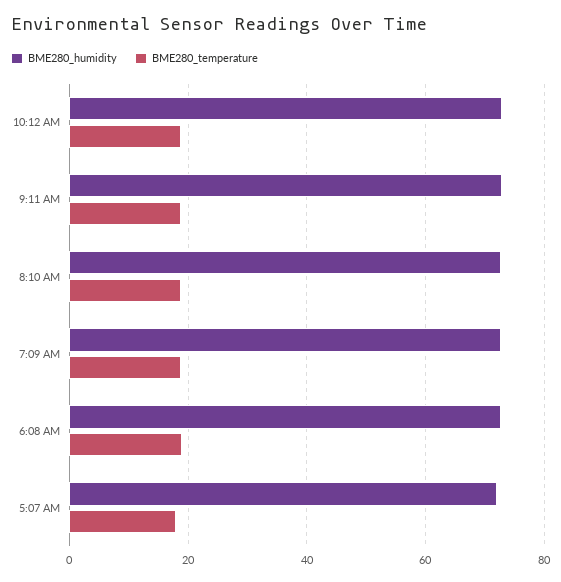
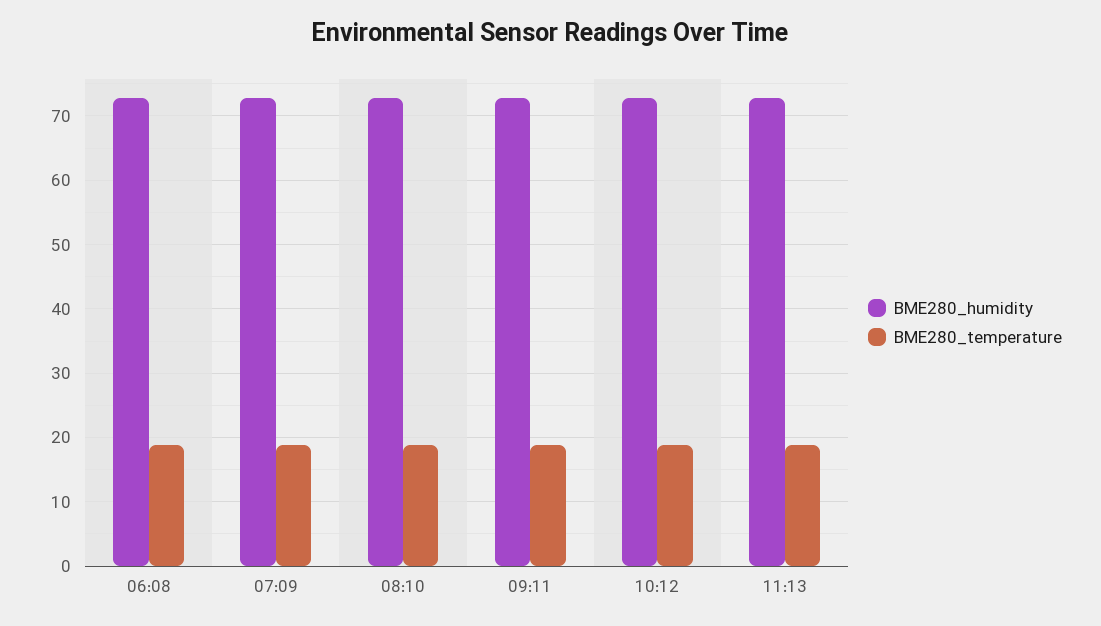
BME280_humidity, 5:07 AM: 72 -> none
BME280_temperature, 5:07 AM: 18 -> none
BME280_humidity, 11:13: none -> 73
BME280_temperature, 11:13: none -> 19

